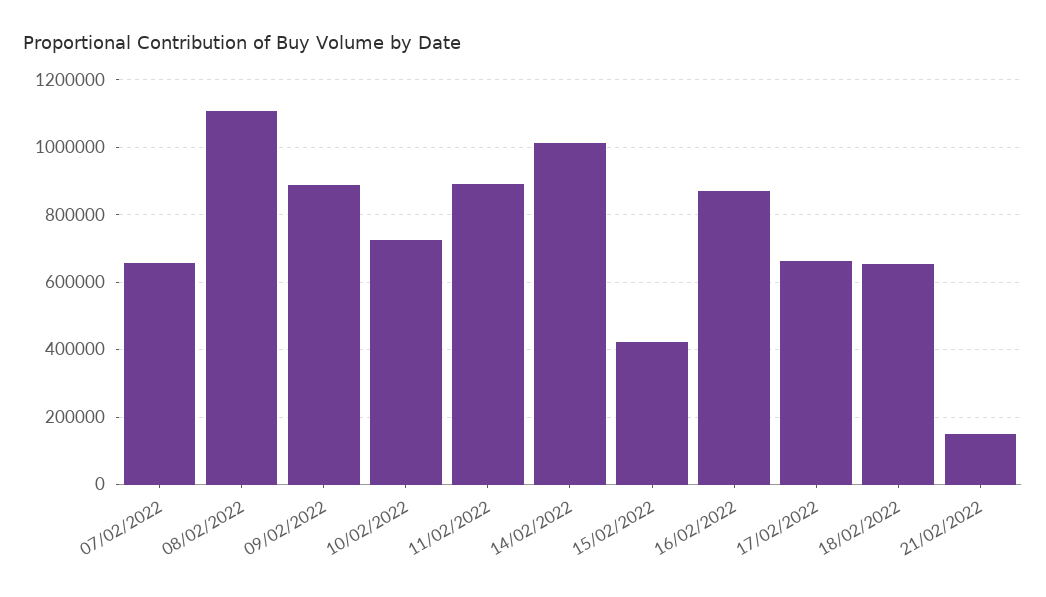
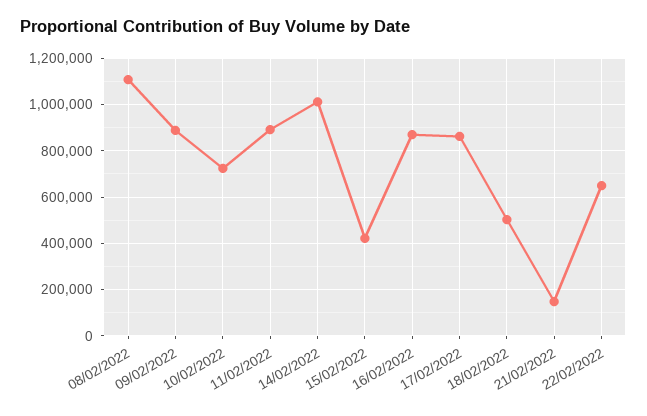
07/02/2022: 660000 -> none
17/02/2022: 660000 -> 850000
18/02/2022: 660000 -> 500000
22/02/2022: none -> 650000

